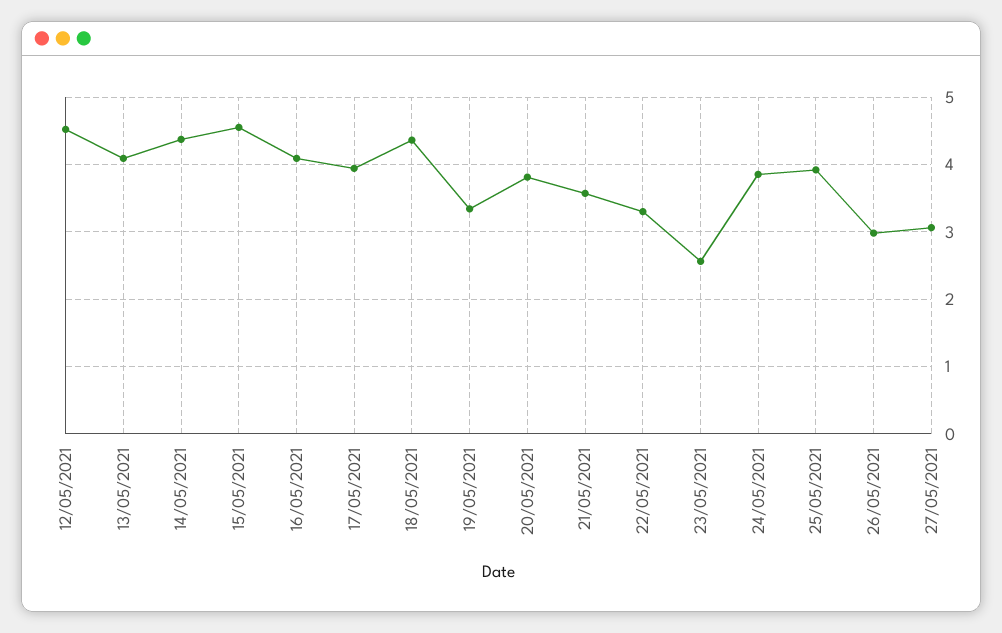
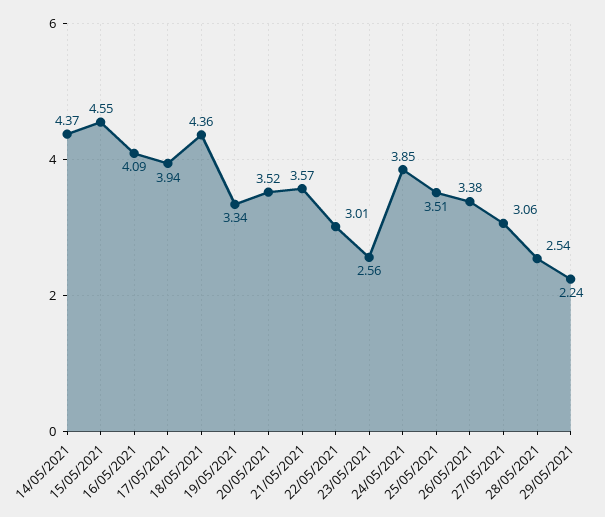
12/05/2021: 4.5 -> none
13/05/2021: 4.1 -> none
20/05/2021: 3.8 -> 3.52
22/05/2021: 3.3 -> 3.01
25/05/2021: 3.9 -> 3.51
26/05/2021: 3 -> 3.38
28/05/2021: none -> 2.54
29/05/2021: none -> 2.24

